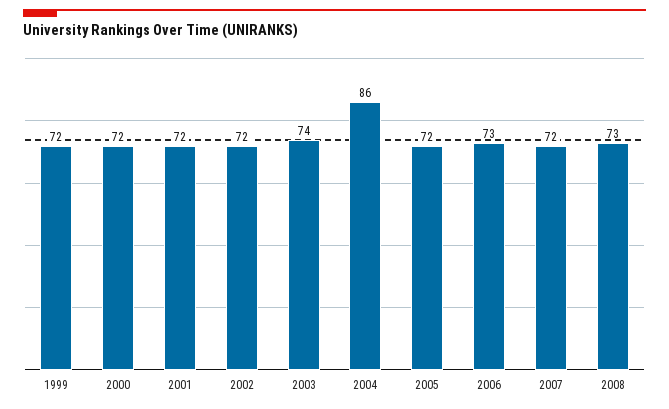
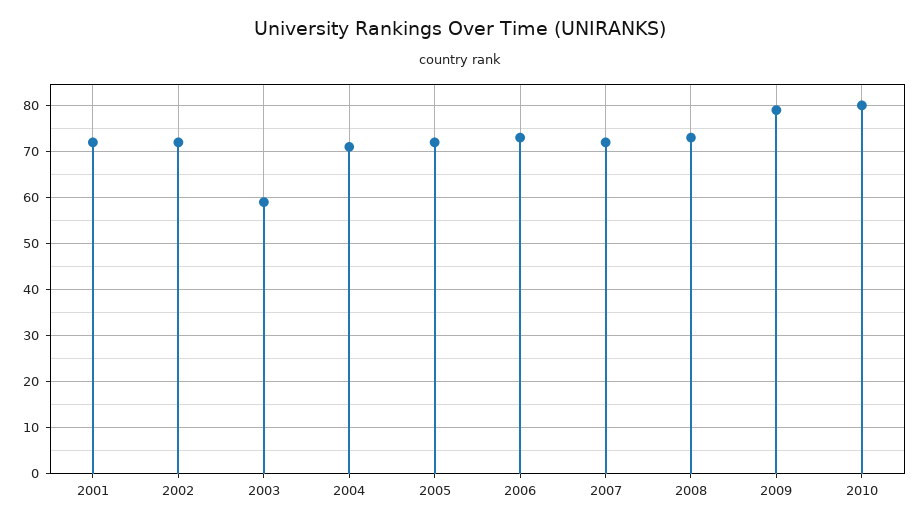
1999: 72 -> none
2000: 72 -> none
2003: 74 -> 60
2004: 86 -> 70
2009: none -> 80
2010: none -> 80

